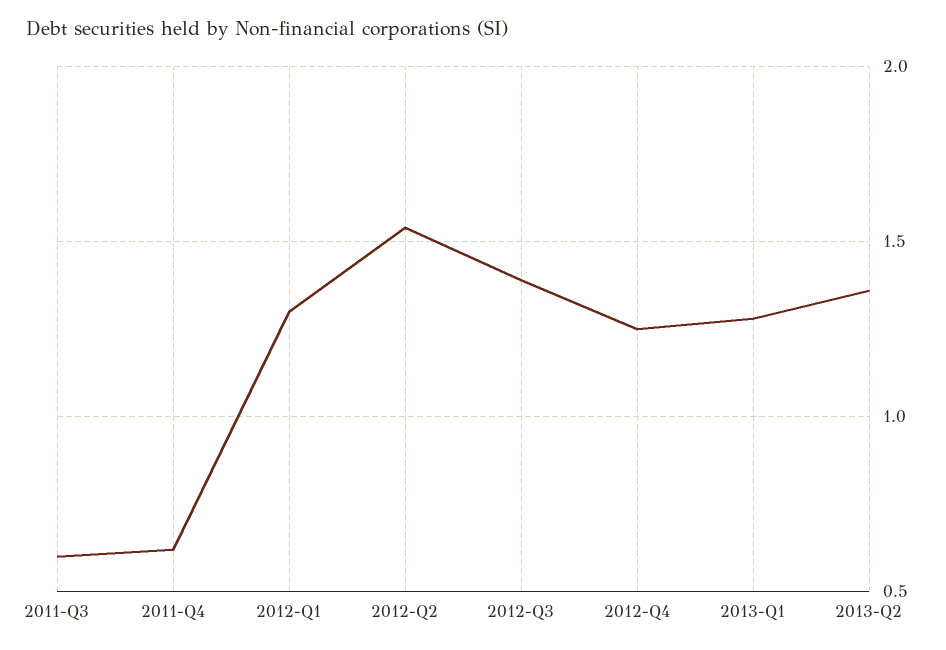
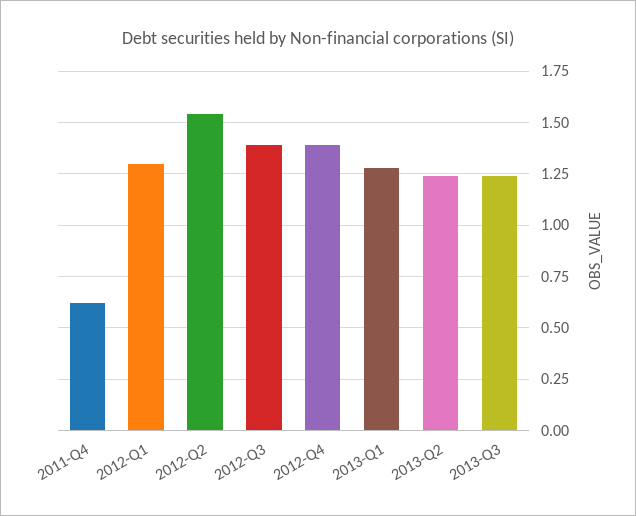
2011-Q3: 0.6 -> none
2012-Q4: 1.25 -> 1.4
2013-Q2: 1.35 -> 1.25
2013-Q3: none -> 1.25

